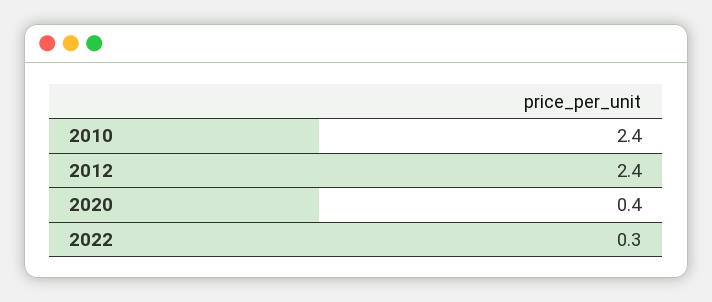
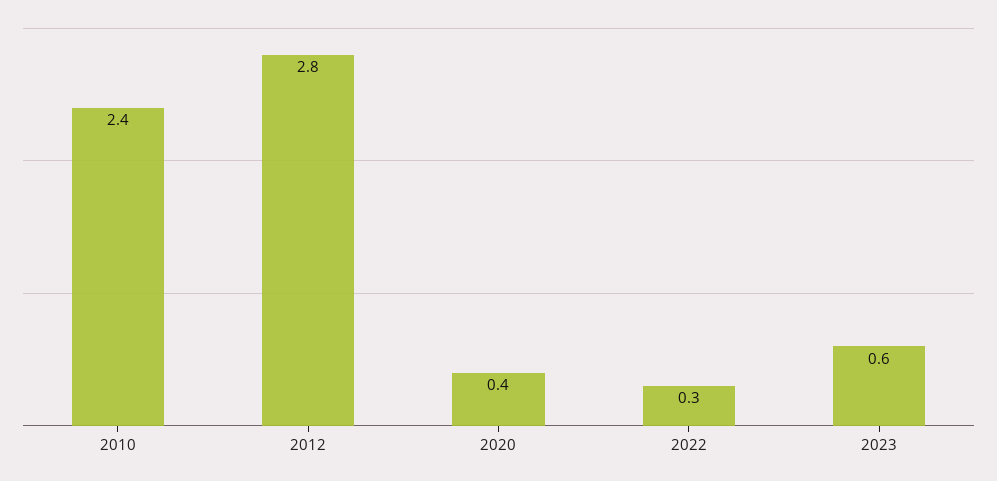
2012: 2.4 -> 2.8
2023: none -> 0.6

